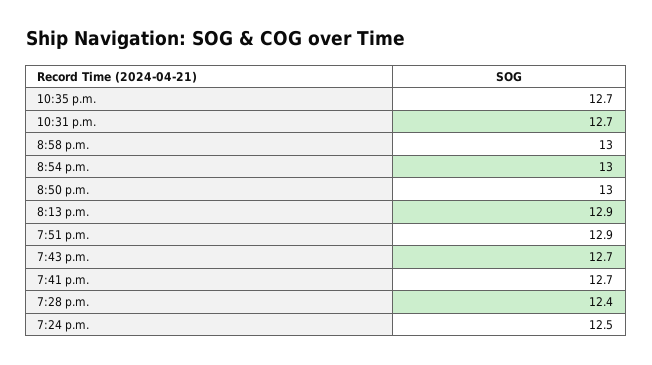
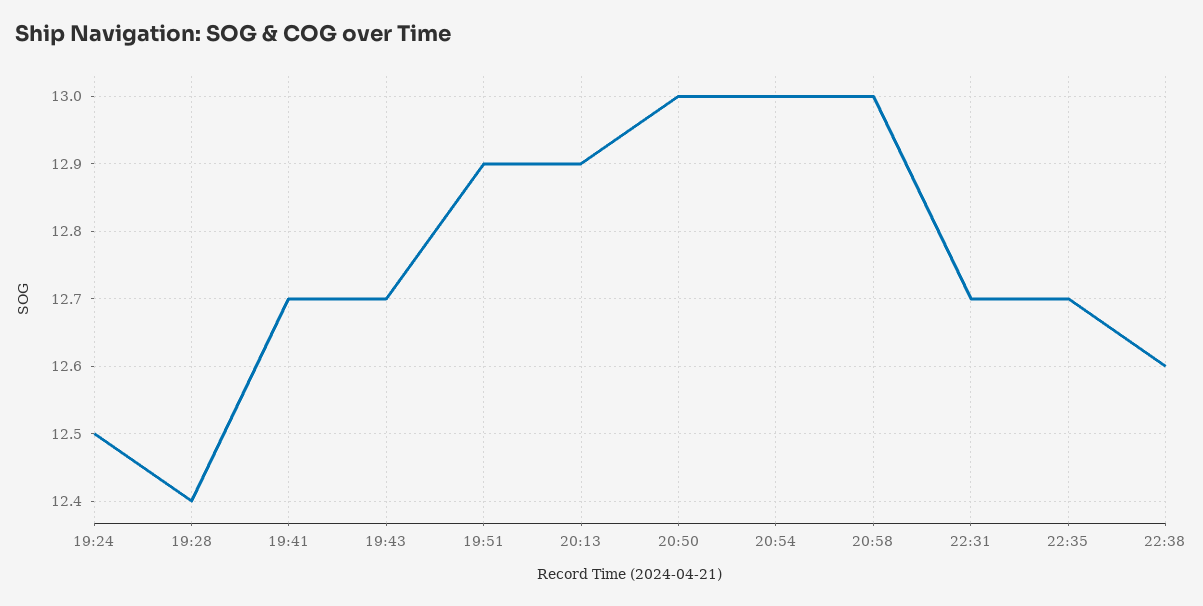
22:38: none -> 12.6

